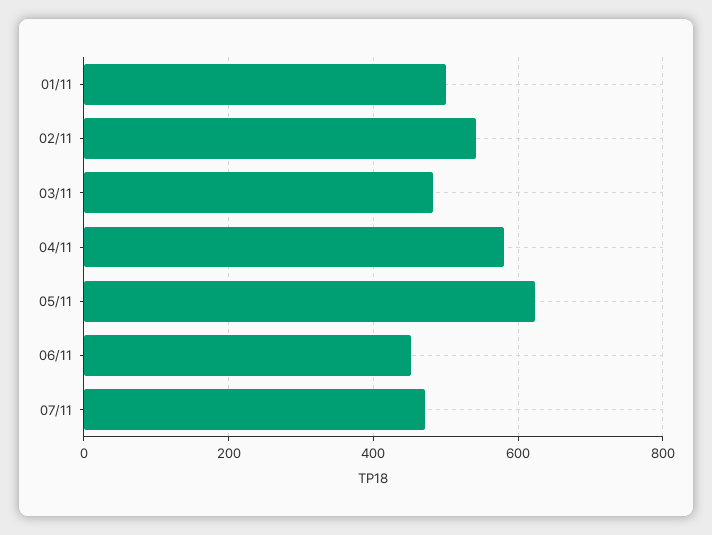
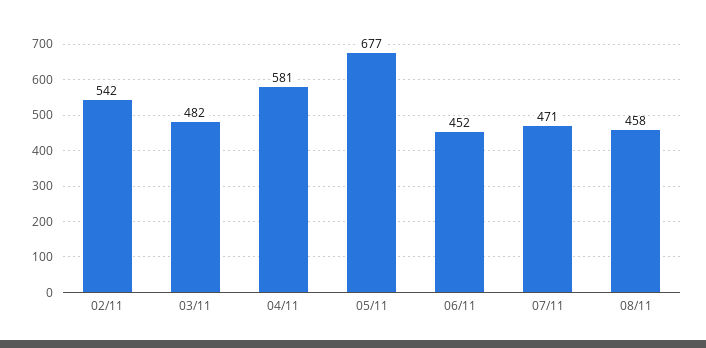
01/11: 500 -> none
05/11: 620 -> 677
08/11: none -> 458

